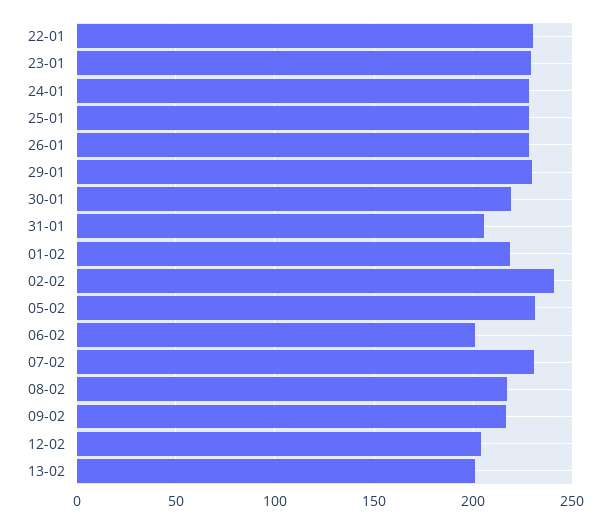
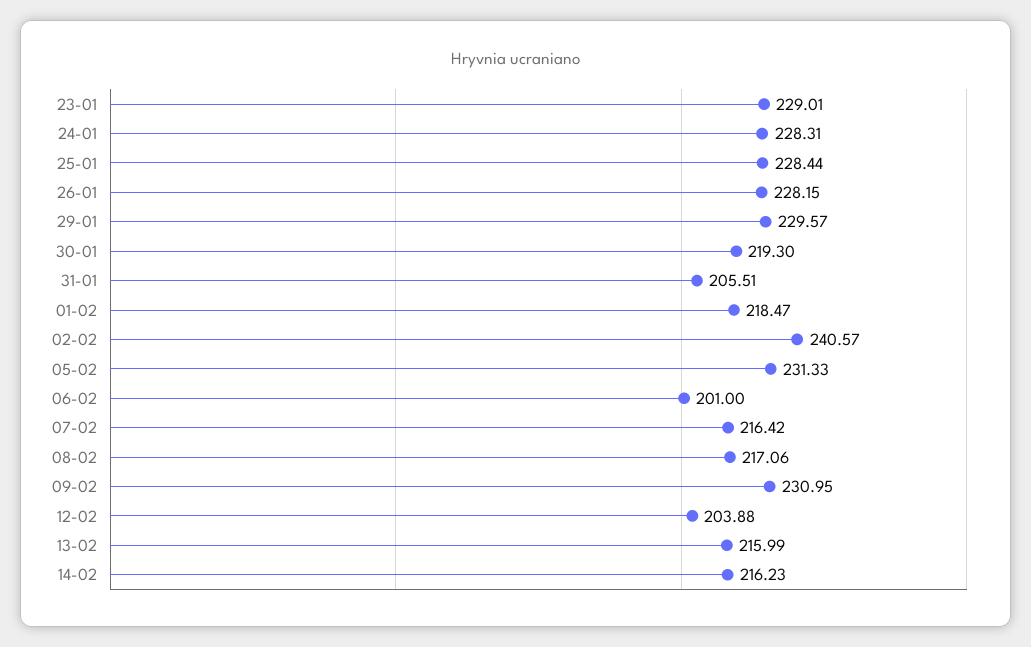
22-01: 230 -> none
07-02: 230 -> 216.42
09-02: 215 -> 230.95
13-02: 200 -> 215.99
14-02: none -> 216.23

